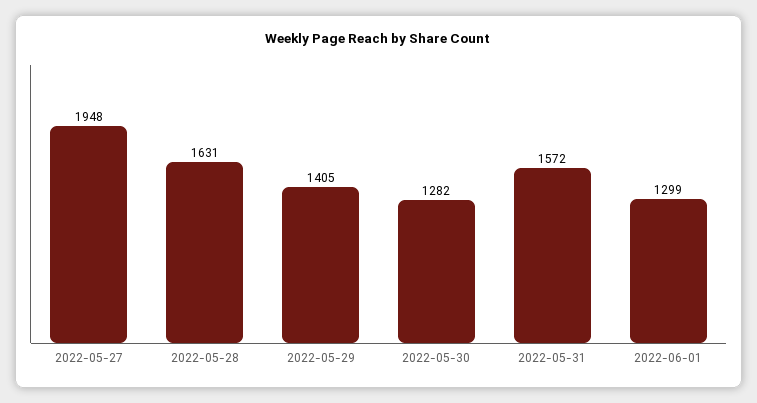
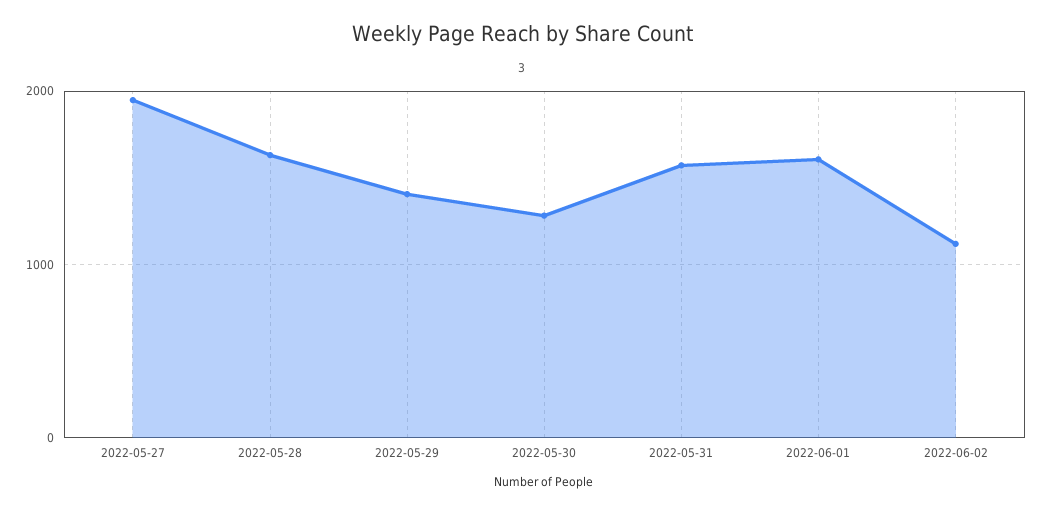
2022-06-01: 1299 -> 1600
2022-06-02: none -> 1100

